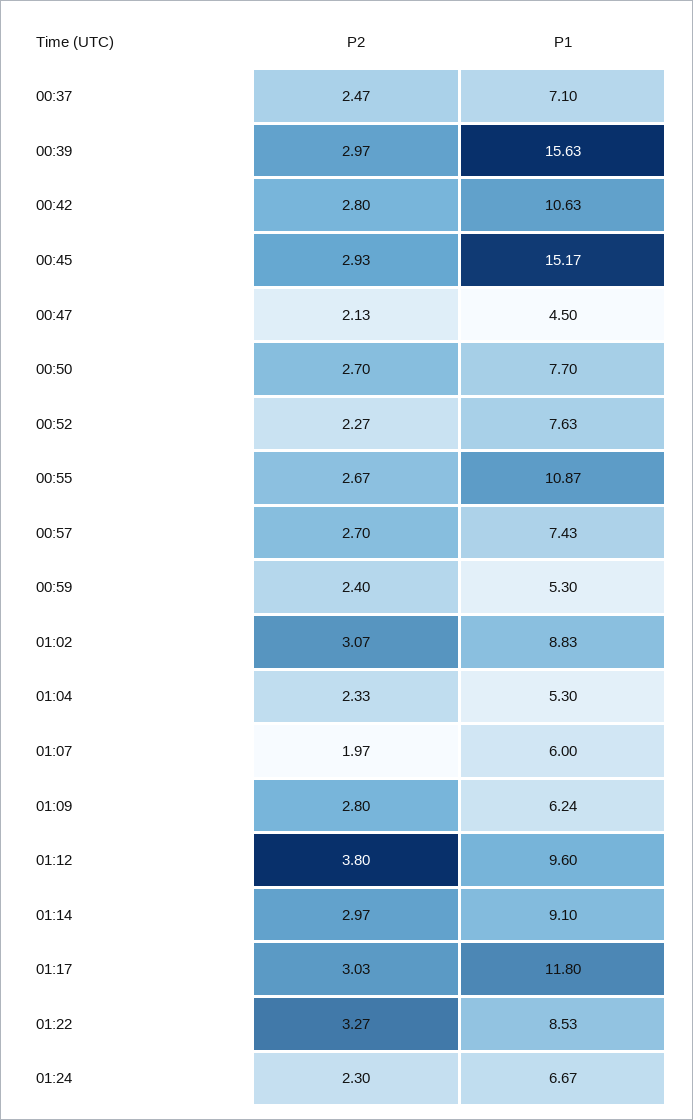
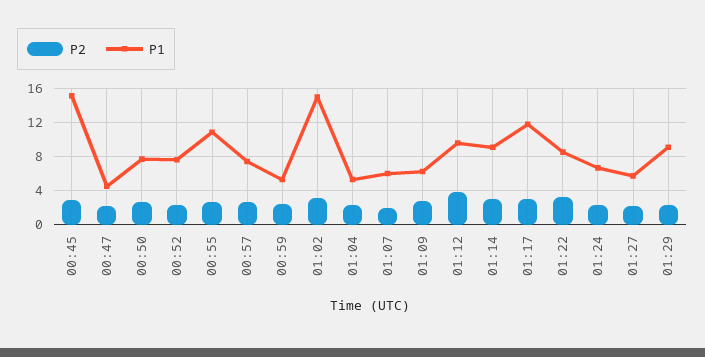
P2, 00:37: 2.47 -> none
P1, 00:37: 7.1 -> none
P2, 00:39: 2.97 -> none
P1, 00:39: 15.63 -> none
P2, 00:42: 2.8 -> none
P1, 00:42: 10.63 -> none
P1, 01:02: 8.83 -> 15
P2, 01:27: none -> 2
P1, 01:27: none -> 6
P2, 01:29: none -> 2
P1, 01:29: none -> 9

